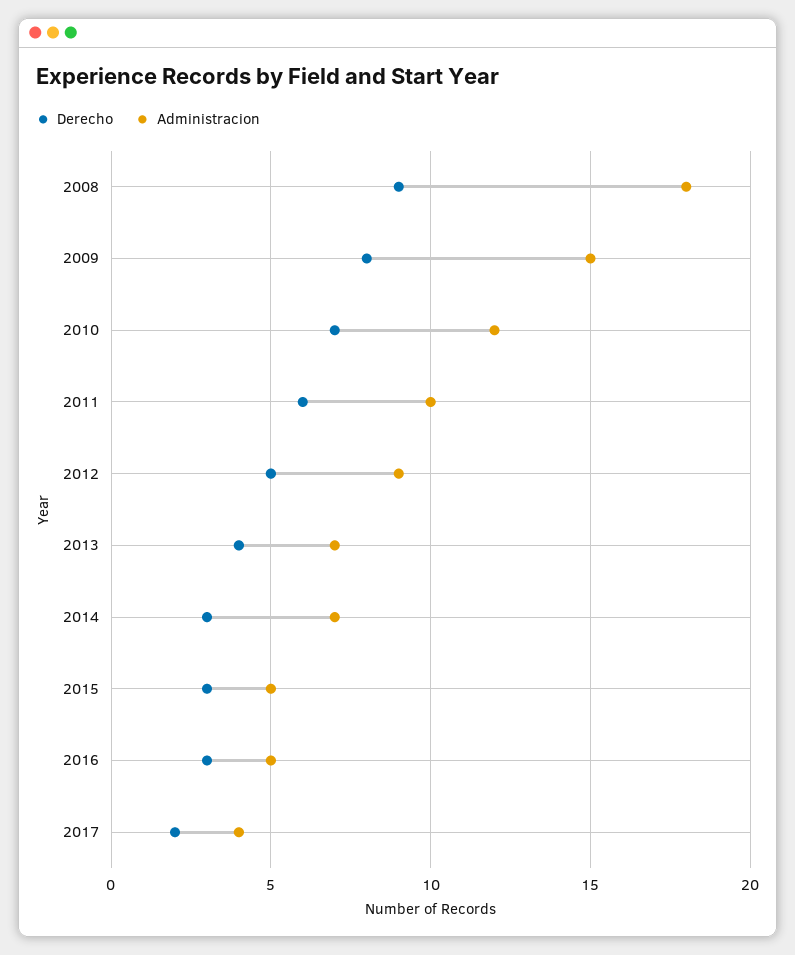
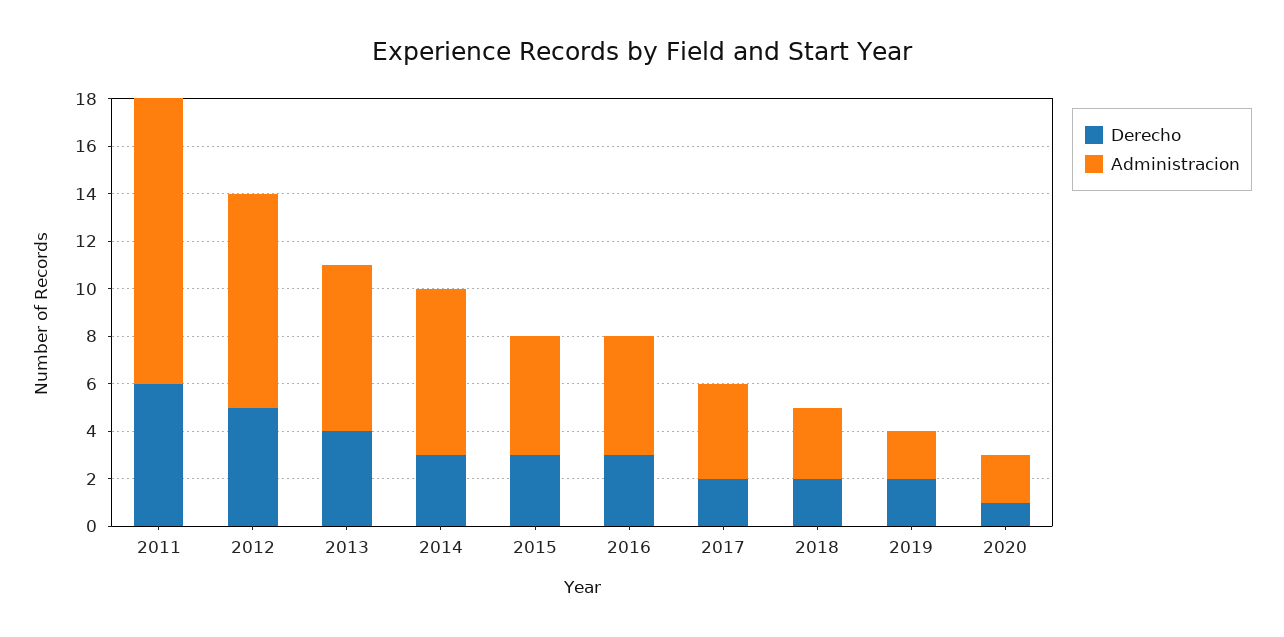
Derecho, 2008: 9 -> none
Administracion, 2008: 18 -> none
Derecho, 2009: 8 -> none
Administracion, 2009: 15 -> none
Derecho, 2010: 7 -> none
Administracion, 2010: 12 -> none
Administracion, 2011: 10 -> 12
Derecho, 2018: none -> 2
Administracion, 2018: none -> 3
Derecho, 2019: none -> 2
Administracion, 2019: none -> 2
Derecho, 2020: none -> 1
Administracion, 2020: none -> 2

